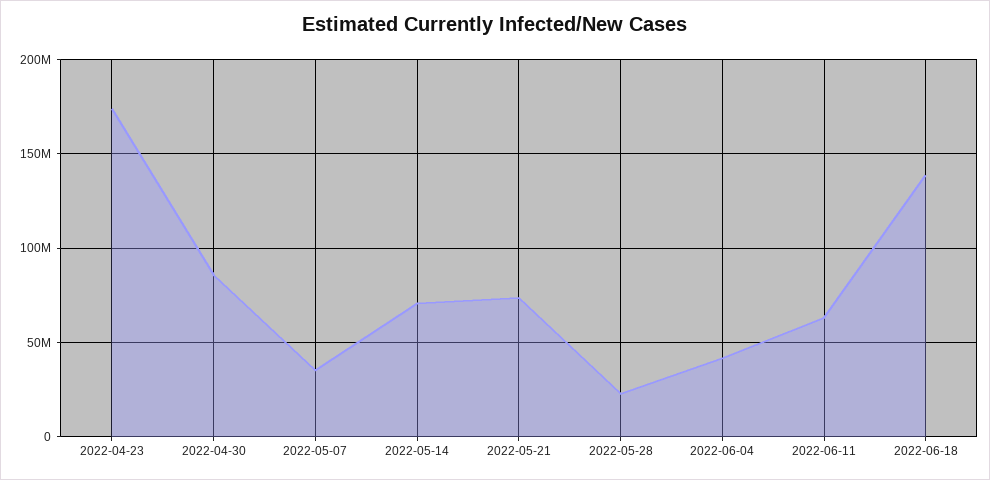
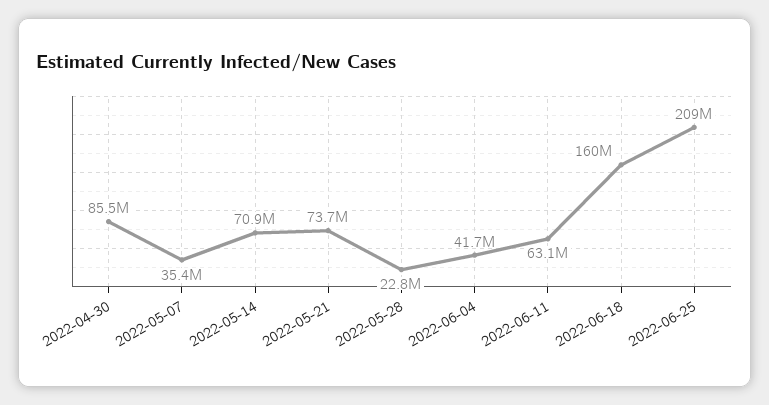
2022-04-23: 175000000 -> none
2022-06-18: 140000000 -> 160000000
2022-06-25: none -> 209000000

